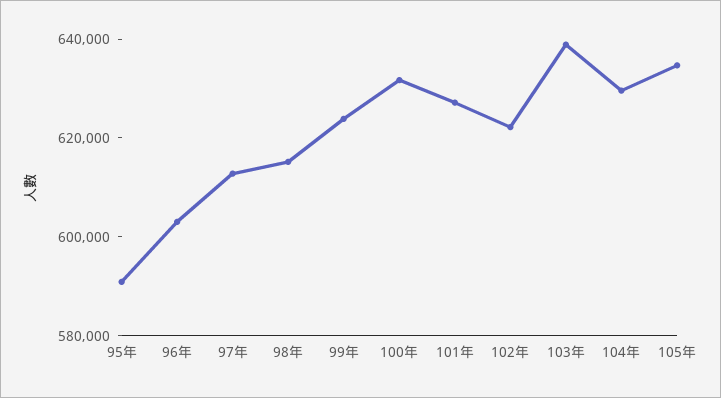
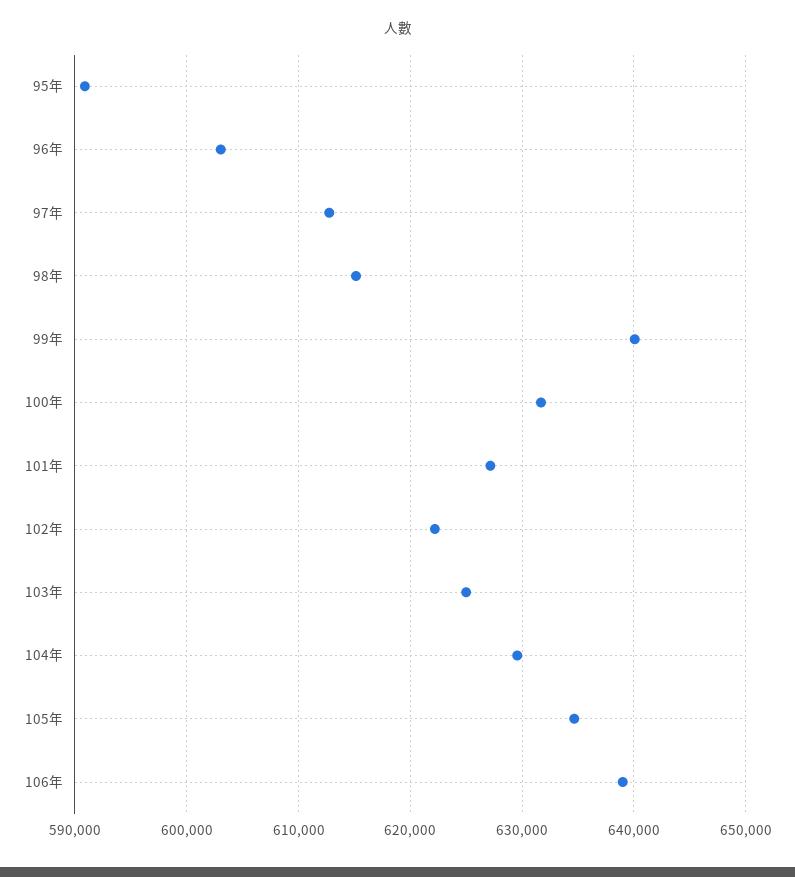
99年: 625000 -> 640000
103年: 640000 -> 625000
106年: none -> 639000

